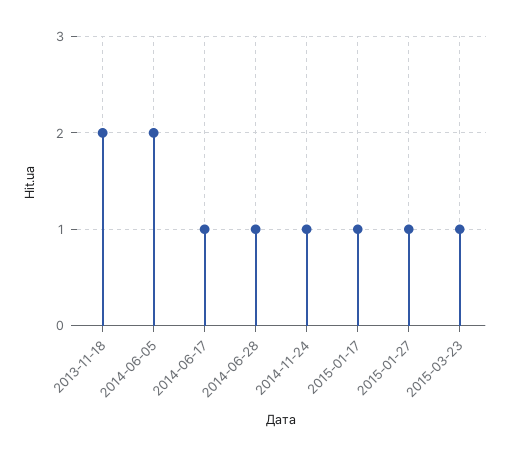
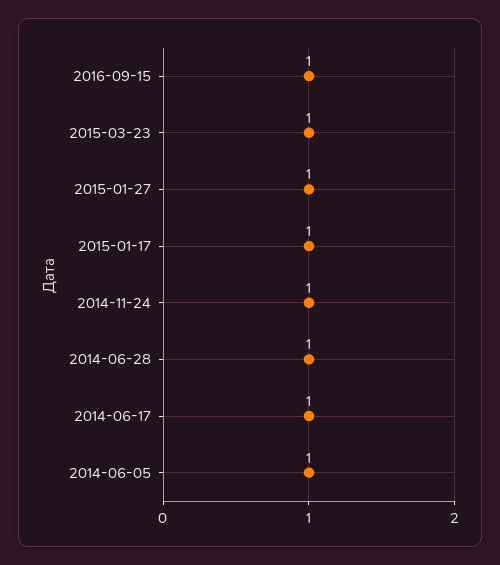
2013-11-18: 2 -> none
2014-06-05: 2 -> 1
2016-09-15: none -> 1

